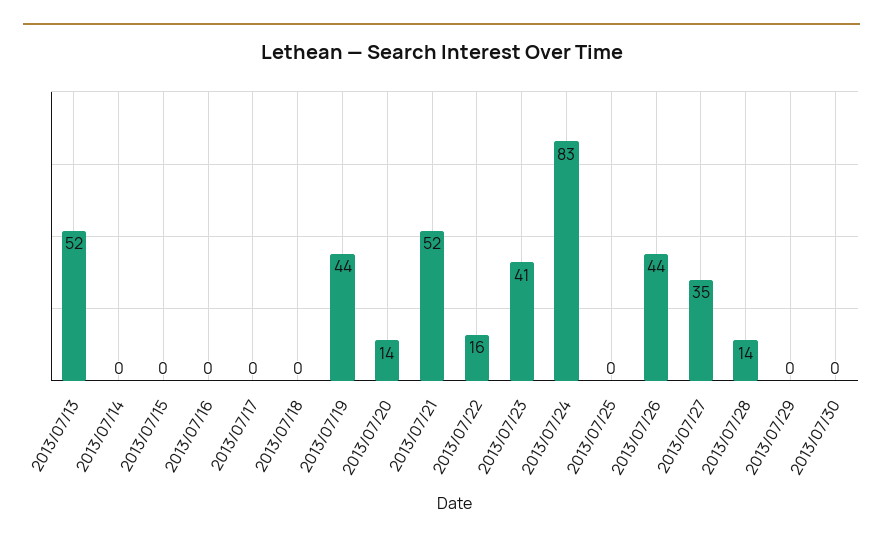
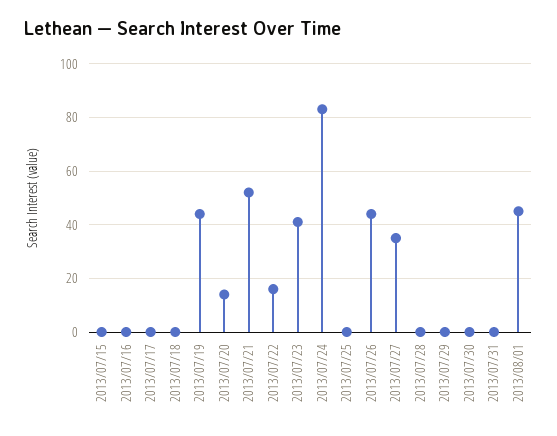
2013/07/13: 52 -> none
2013/07/14: 0 -> none
2013/07/28: 14 -> 0
2013/07/31: none -> 0
2013/08/01: none -> 45

